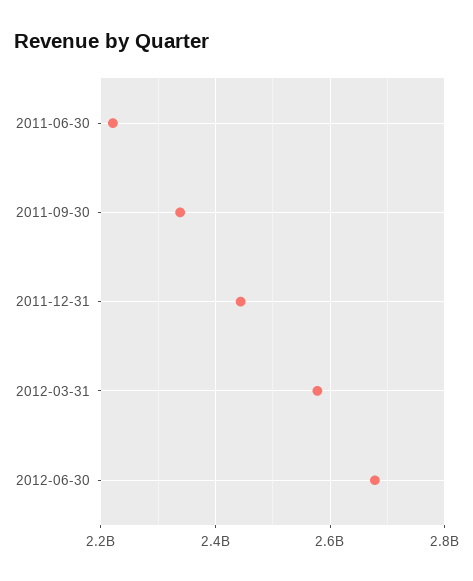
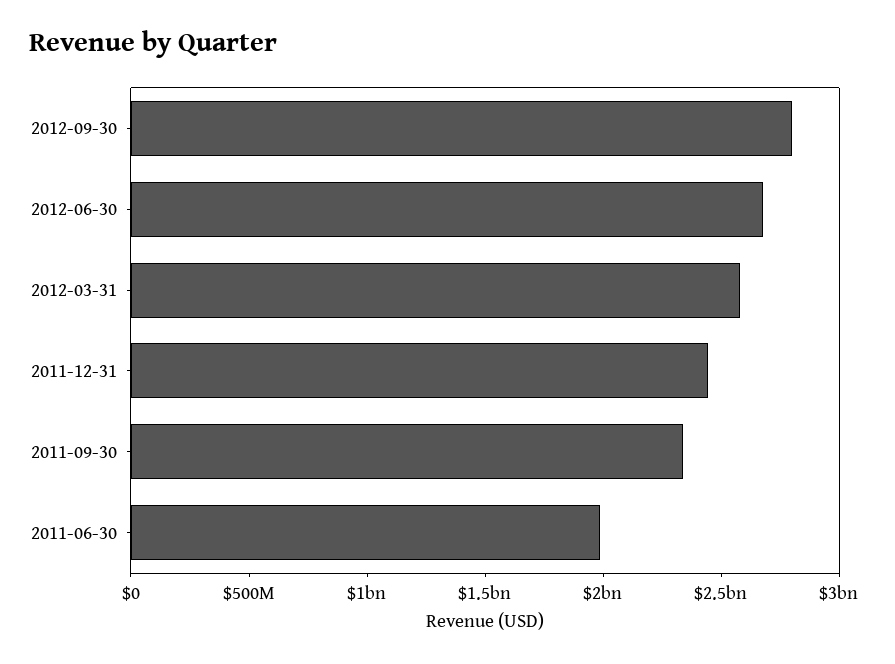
2011-06-30: 2220000000 -> 2000000000
2012-09-30: none -> 2800000000

